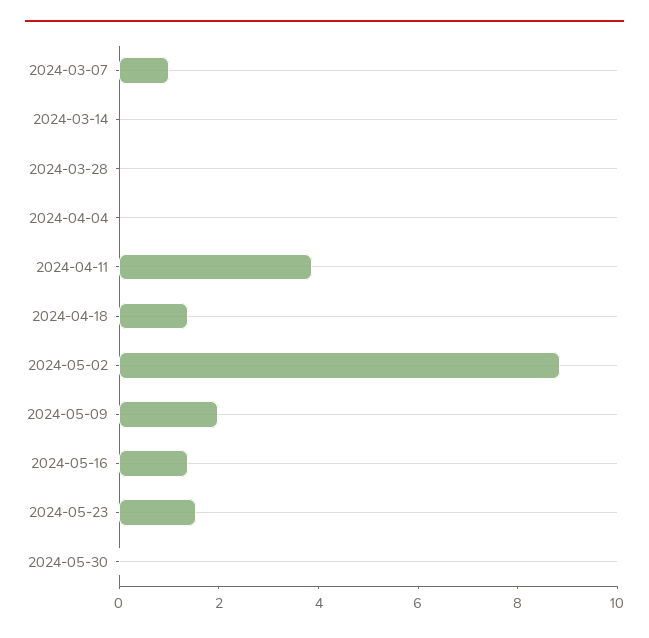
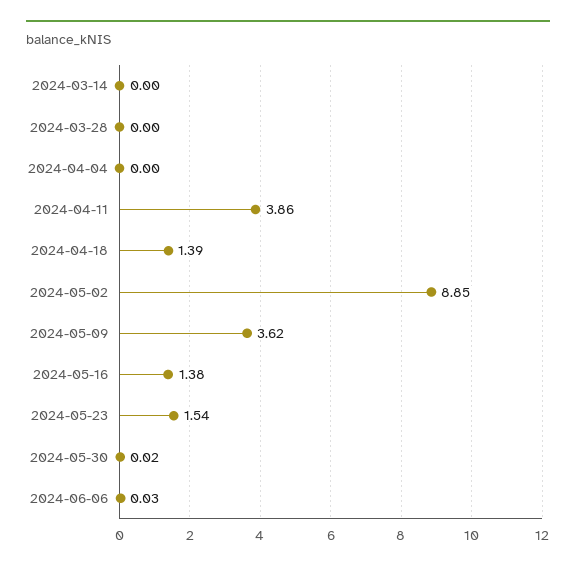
2024-03-07: 1 -> none
2024-05-09: 2 -> 3.62
2024-06-06: none -> 0.03

